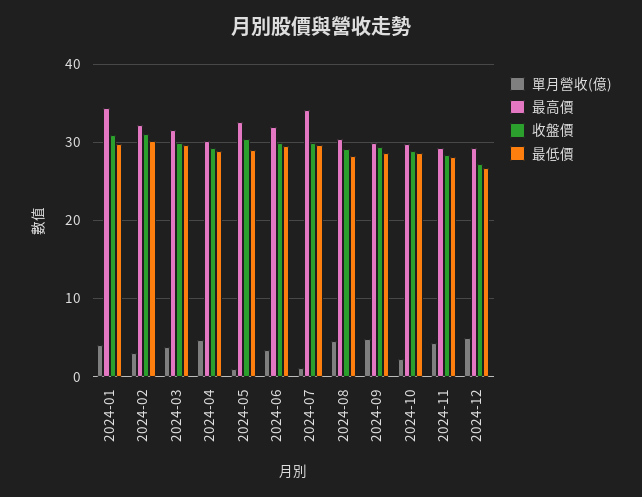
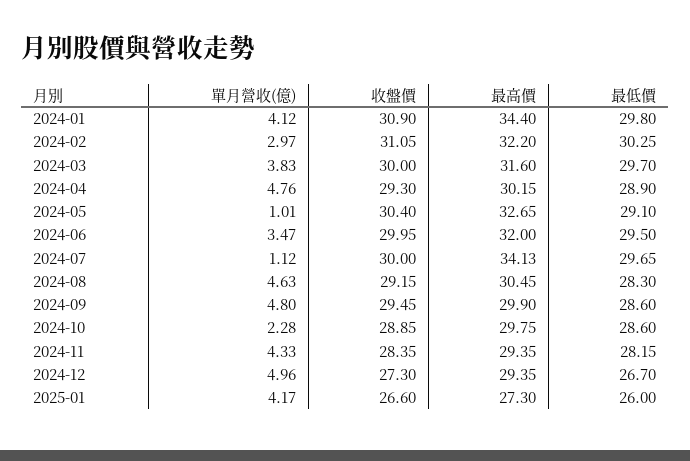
單月營收(億), 2025-01: none -> 4.17
收盤價, 2025-01: none -> 26.6
最高價, 2025-01: none -> 27.3
最低價, 2025-01: none -> 26

